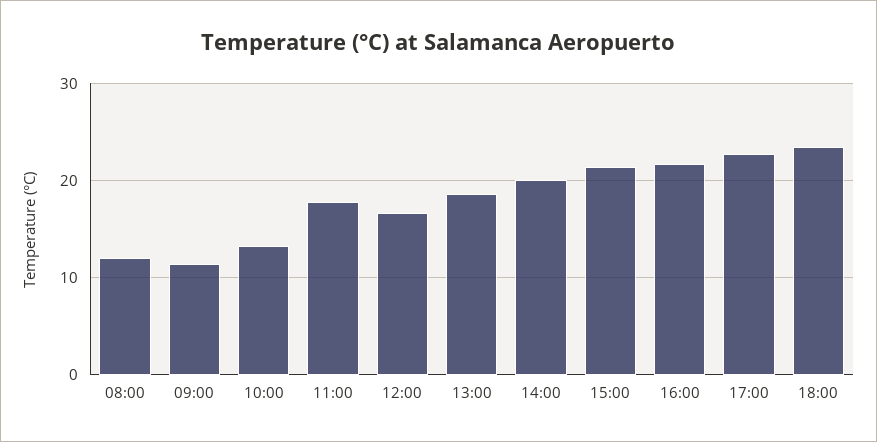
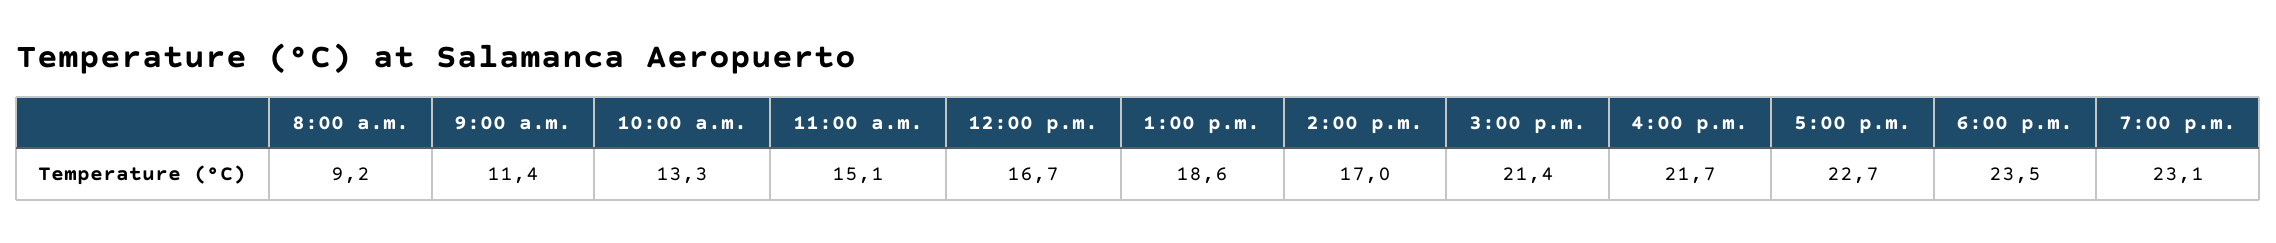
08:00: 12 -> 9.2
11:00: 18 -> 15.1
14:00: 20 -> 17
7:00 p.m.: none -> 23.1

